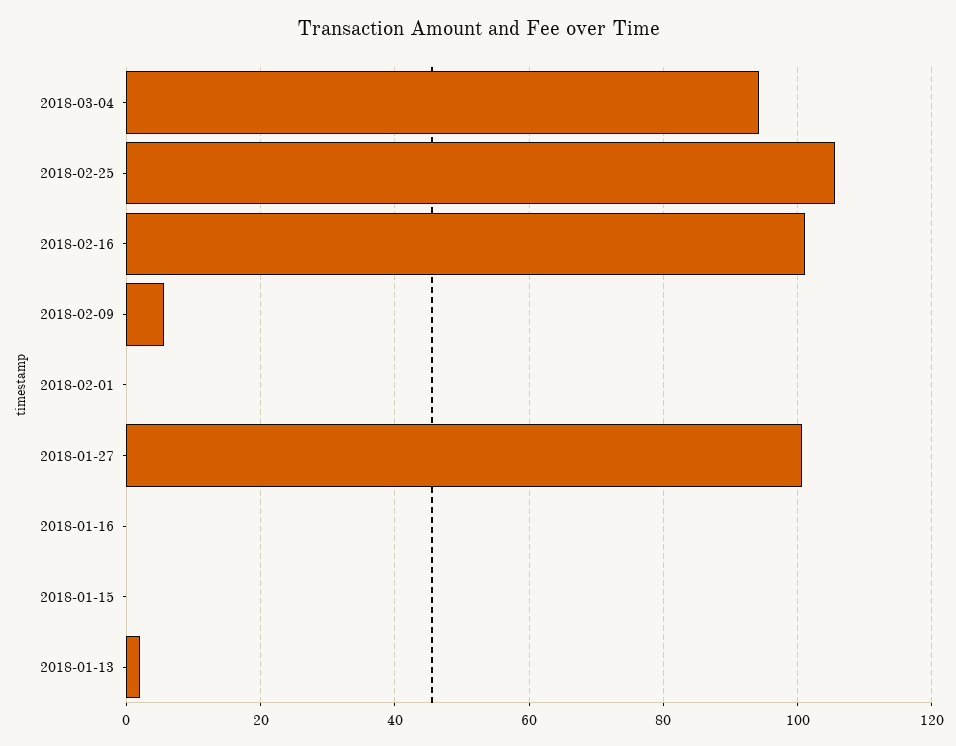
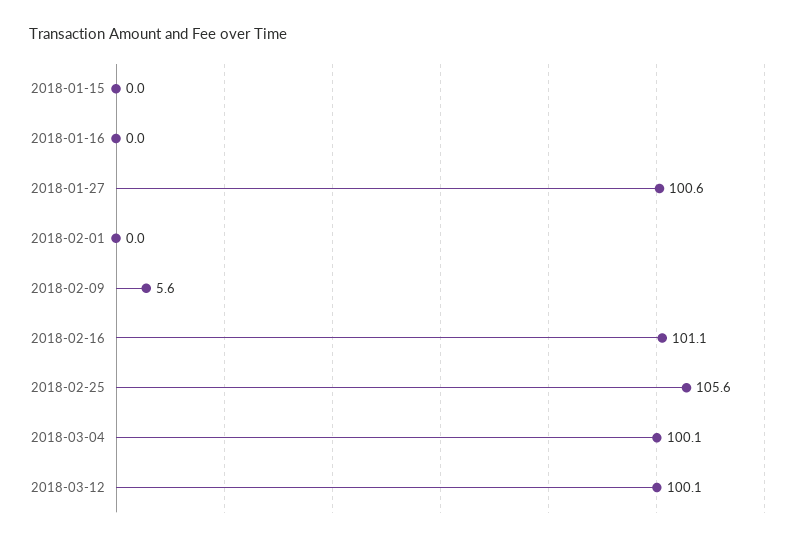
2018-03-04: 94 -> 100.1
2018-01-13: 2 -> none
2018-03-12: none -> 100.1

